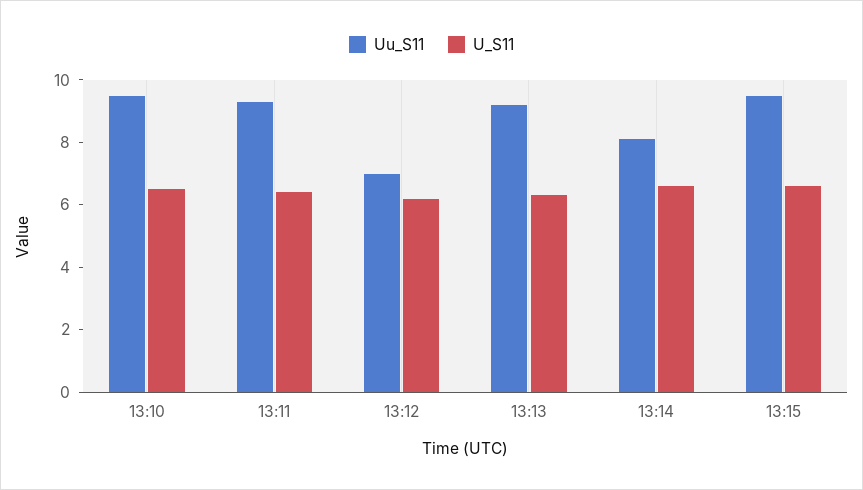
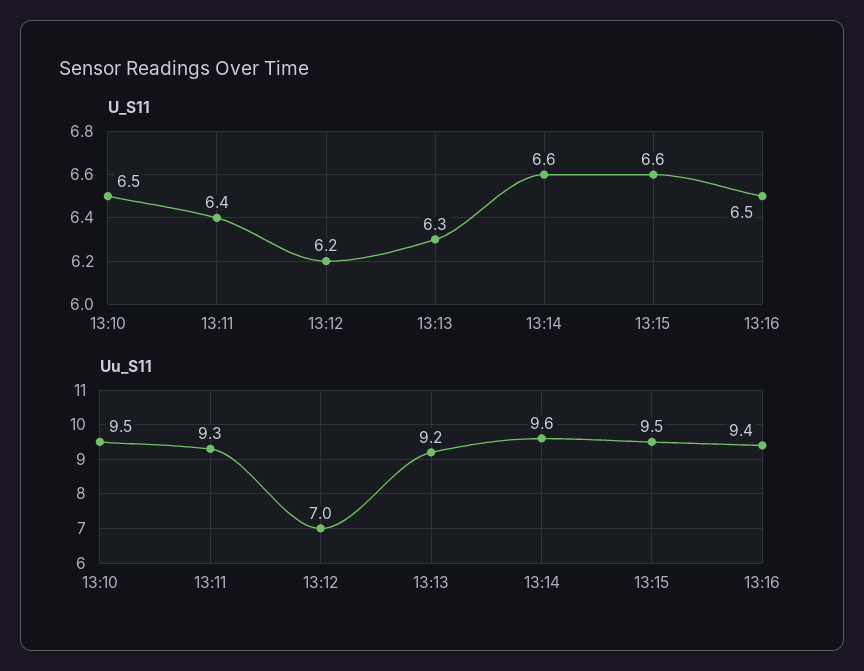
Uu_S11, 13:14: 8 -> 9.6
U_S11, 13:16: none -> 6.5
Uu_S11, 13:16: none -> 9.4

